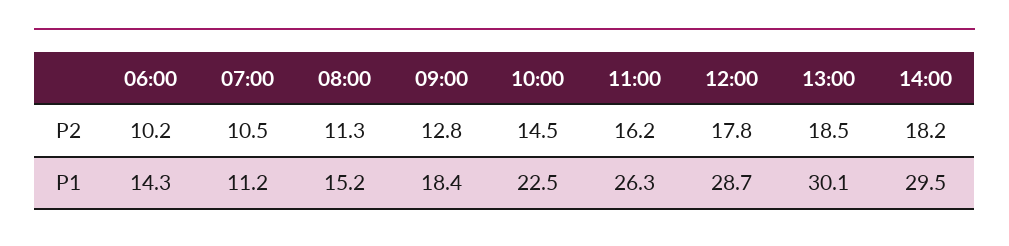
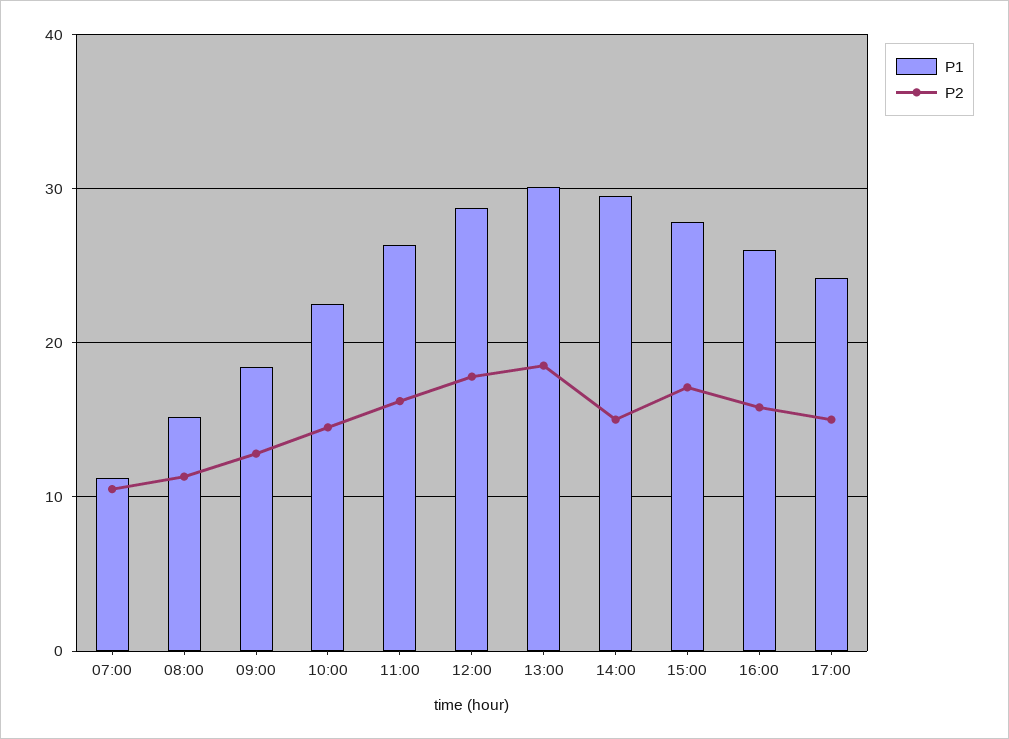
P2, 06:00: 10.2 -> none
P2, 14:00: 18.2 -> 15
P1, 06:00: 14.3 -> none
P1, 15:00: none -> 28
P2, 15:00: none -> 17
P1, 16:00: none -> 26
P2, 16:00: none -> 16
P1, 17:00: none -> 24
P2, 17:00: none -> 15

